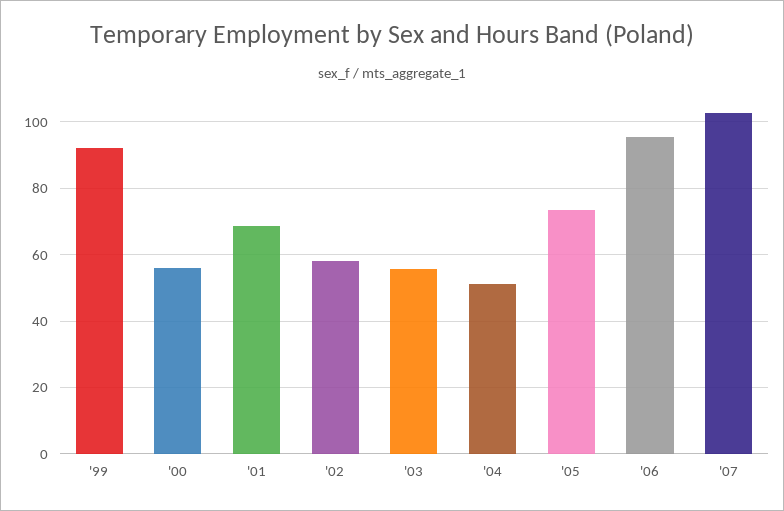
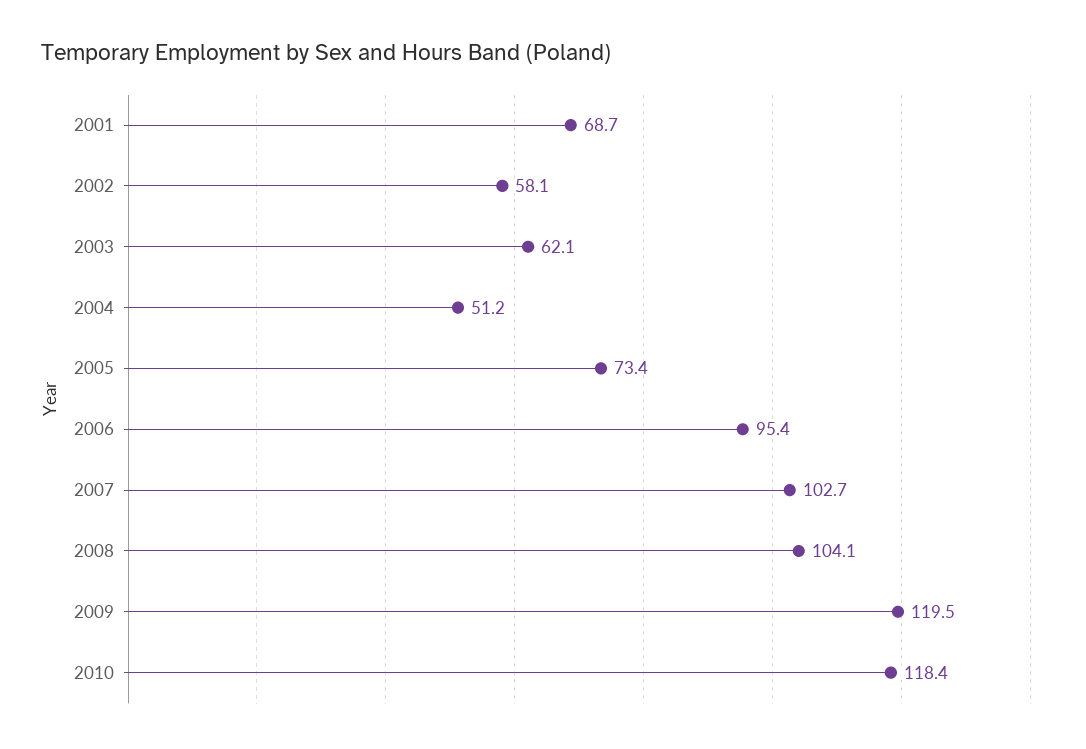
'99: 92 -> none
'00: 56 -> none
'03: 56 -> 62.1
2008: none -> 104.1
2009: none -> 119.5
2010: none -> 118.4

